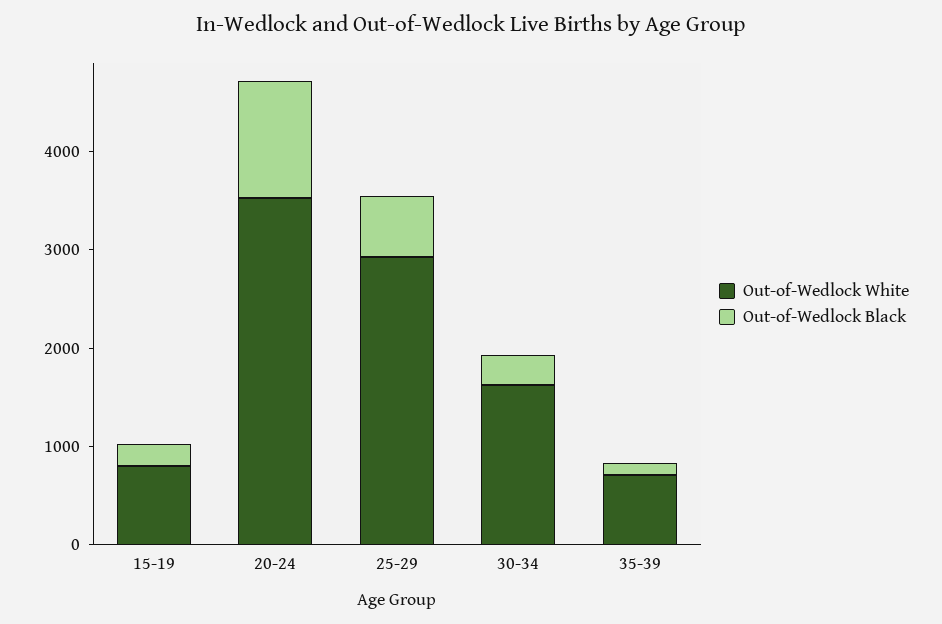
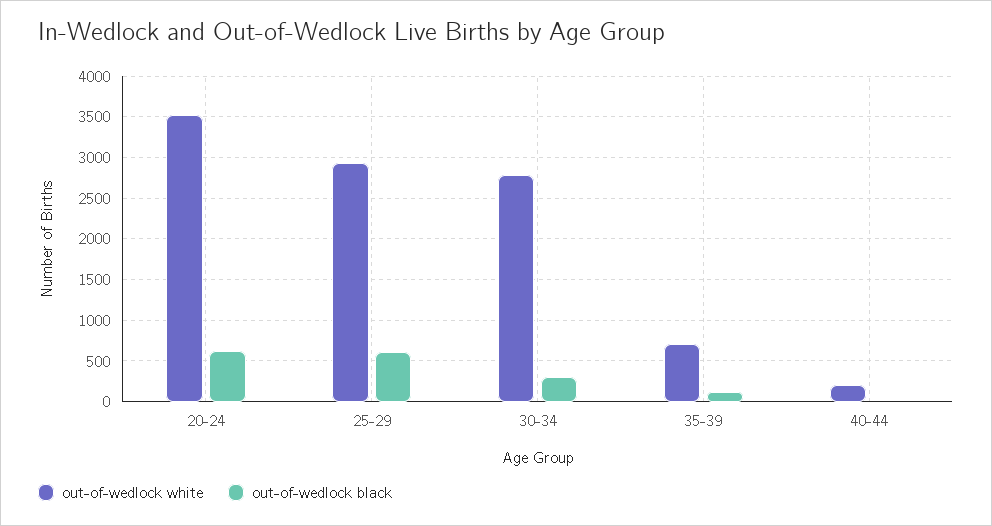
Out-of-Wedlock White, 15-19: 800 -> none
Out-of-Wedlock Black, 15-19: 200 -> none
Out-of-Wedlock Black, 20-24: 1200 -> 600
Out-of-Wedlock White, 30-34: 1600 -> 2800
Out-of-Wedlock White, 40-44: none -> 200
Out-of-Wedlock Black, 40-44: none -> 0

